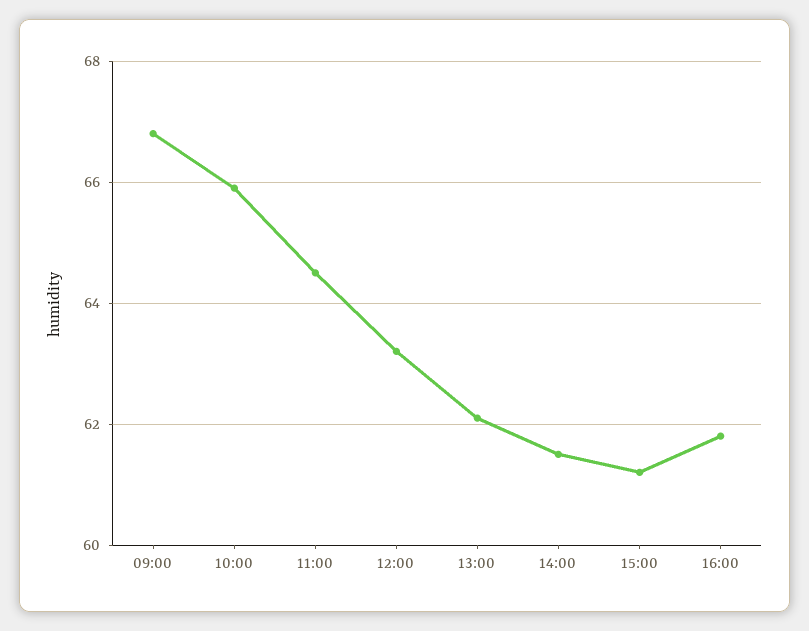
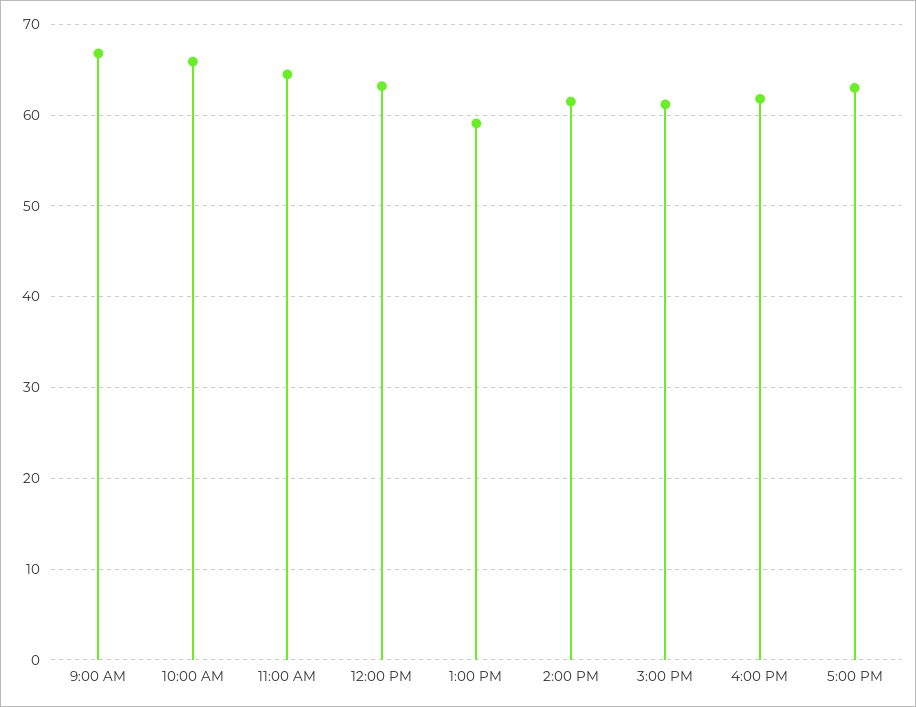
13:00: 62 -> 59
5:00 PM: none -> 63

